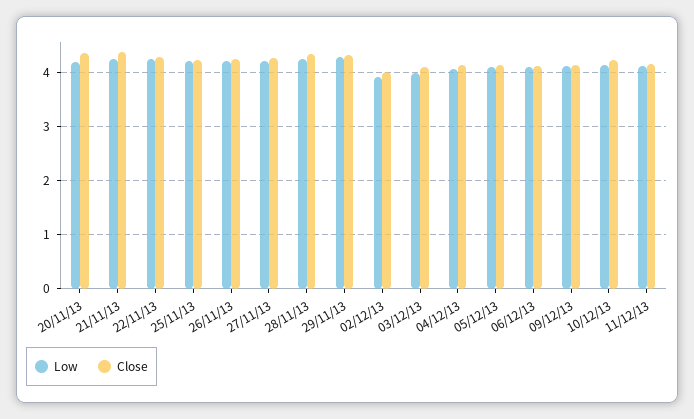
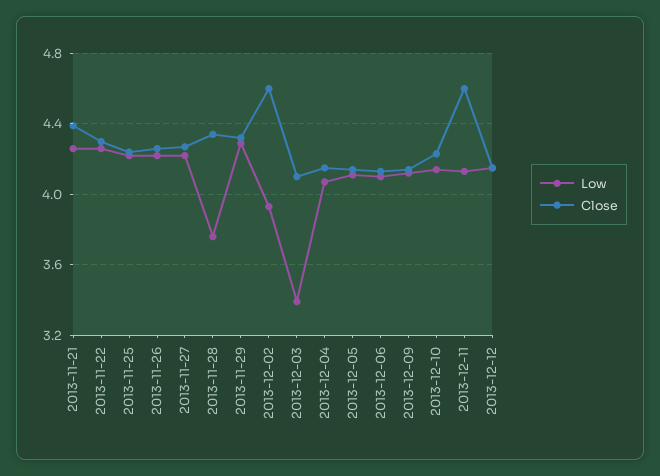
Low, 20/11/13: 4.2 -> none
Close, 20/11/13: 4.4 -> none
Low, 28/11/13: 4.2 -> 3.75
Close, 02/12/13: 4 -> 4.6
Low, 03/12/13: 4 -> 3.4
Close, 11/12/13: 4.2 -> 4.6
Low, 2013-12-12: none -> 4.15
Close, 2013-12-12: none -> 4.15

